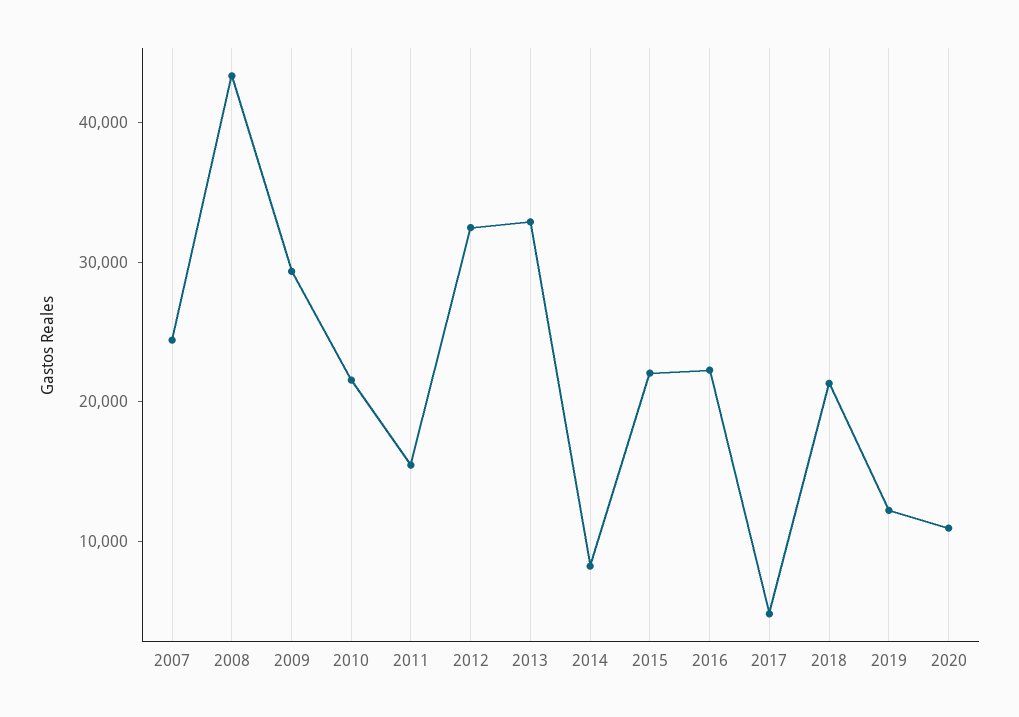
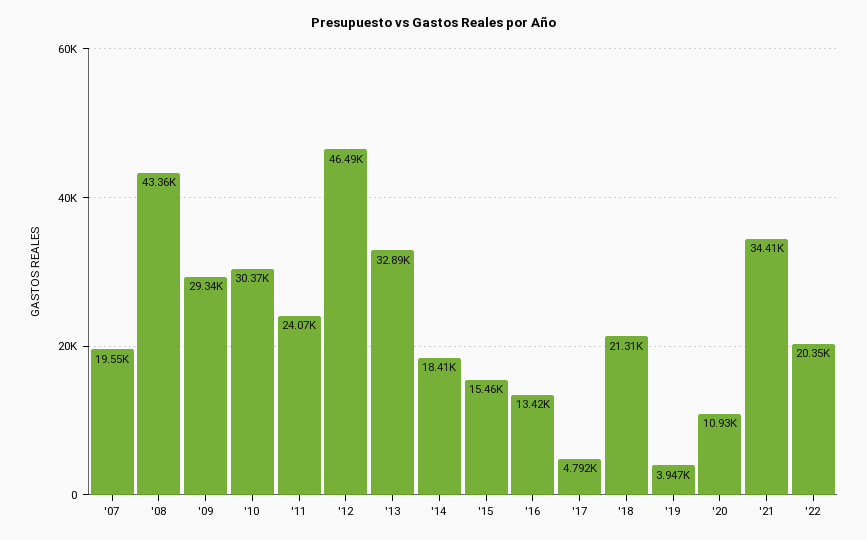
2007: 24000 -> 19550
2010: 22000 -> 30370
2011: 16000 -> 24070
2012: 32000 -> 46490
2014: 8000 -> 18410
2015: 22000 -> 15460
2016: 22000 -> 13420
2019: 12000 -> 3947
'21: none -> 34410
'22: none -> 20350

